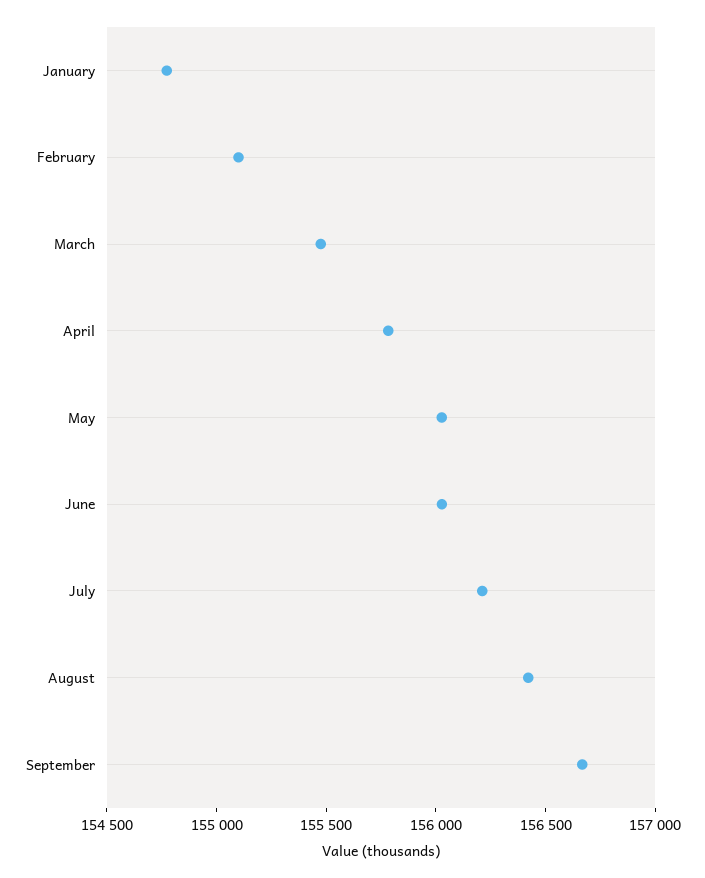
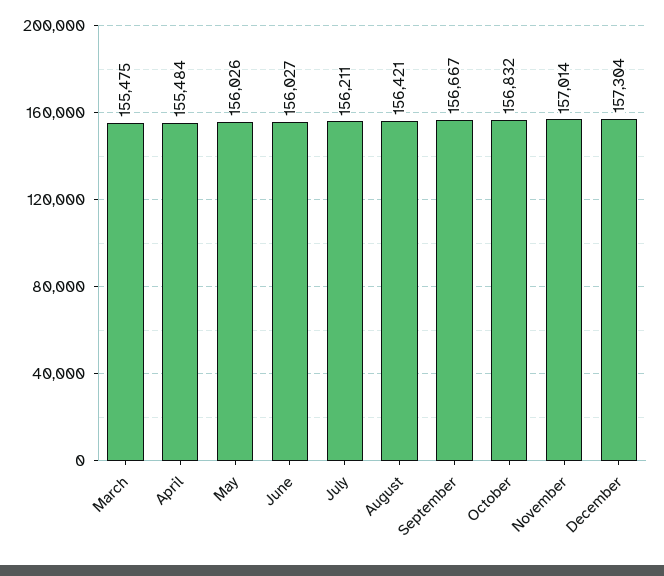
January: 154800 -> none
February: 155100 -> none
April: 155800 -> 155484
October: none -> 156832
November: none -> 157014
December: none -> 157304

